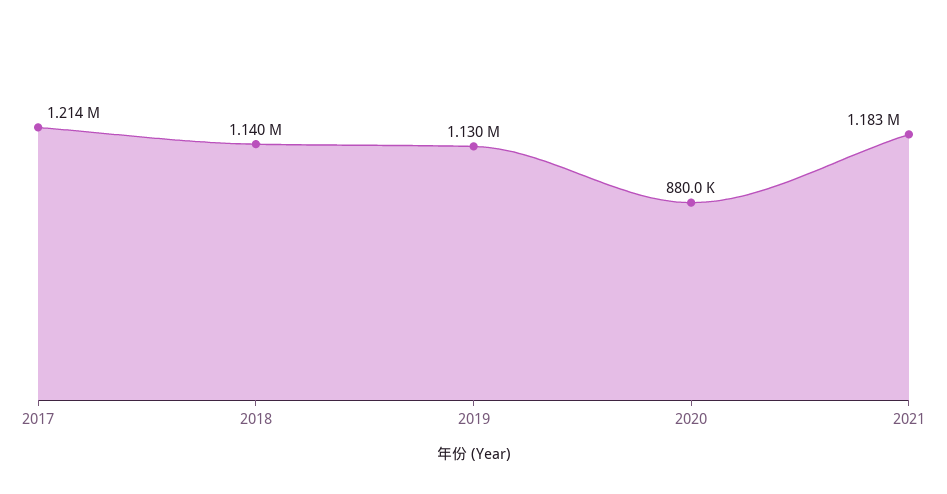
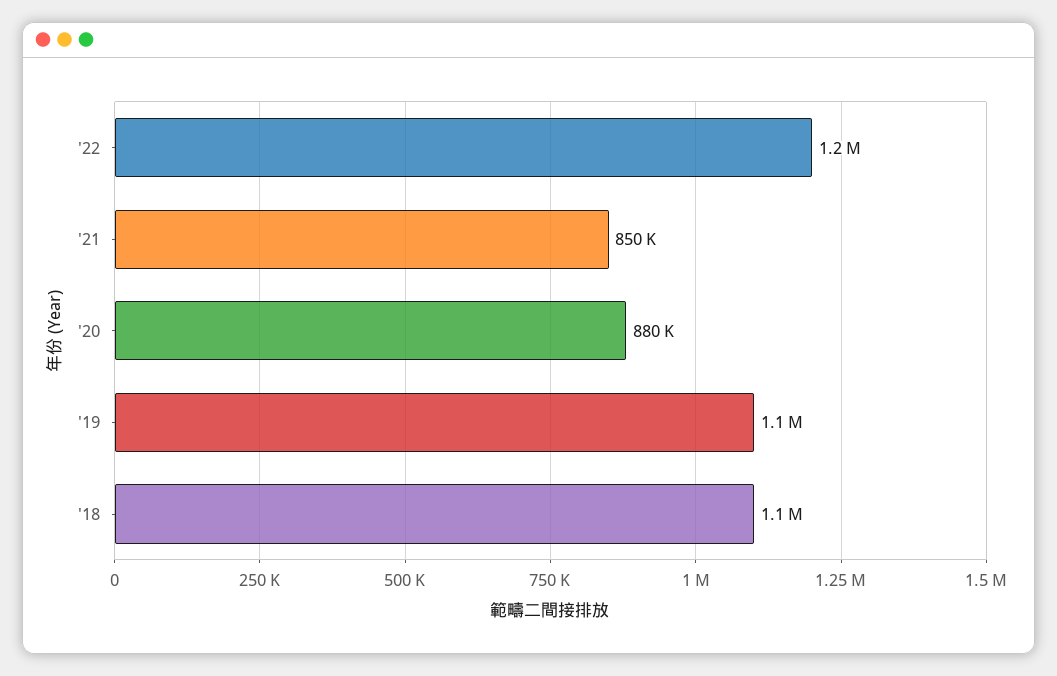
2017: 1214000 -> none
2021: 1183000 -> 850000
'22: none -> 1200000

